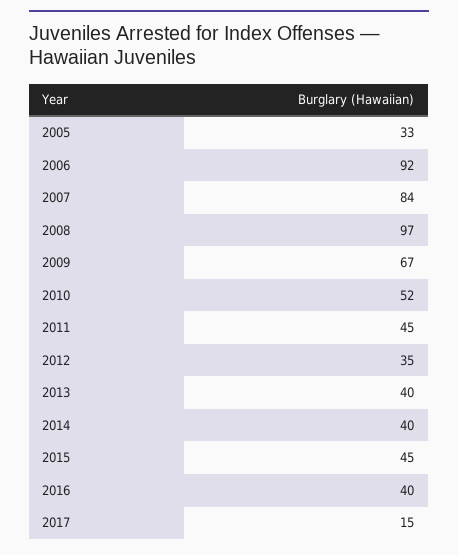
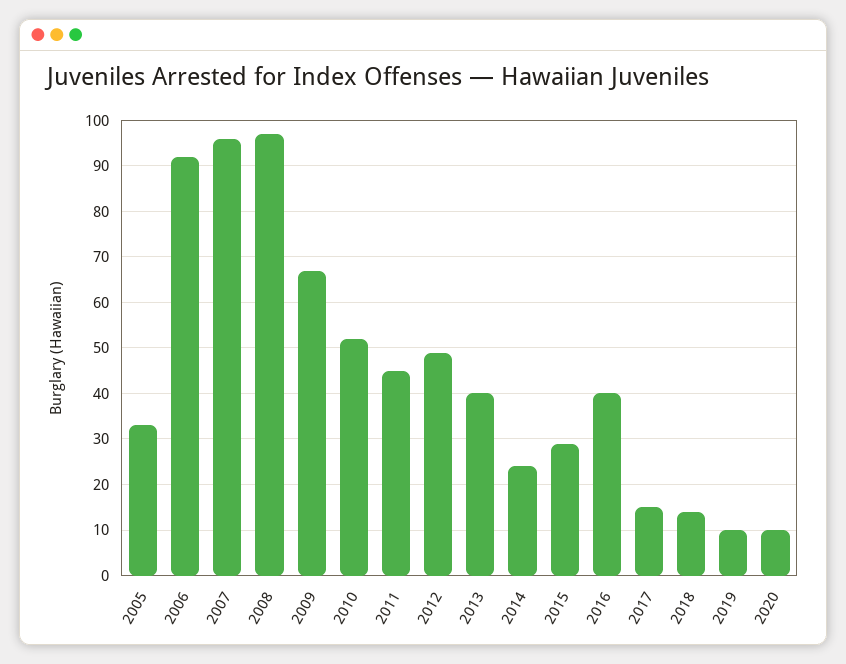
2007: 84 -> 95
2012: 35 -> 50
2014: 40 -> 25
2015: 45 -> 30
2018: none -> 15
2019: none -> 10
2020: none -> 10

